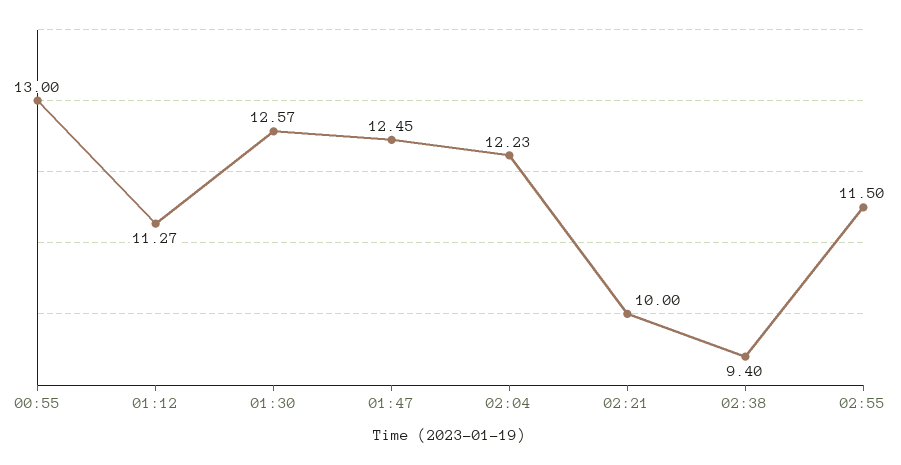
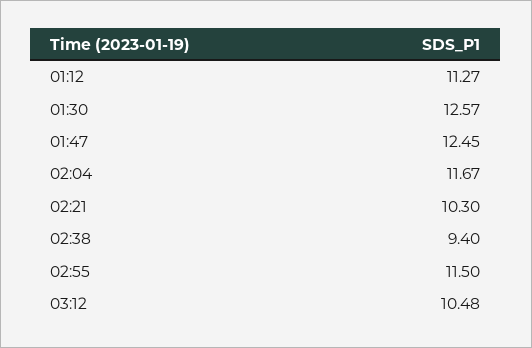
00:55: 13 -> none
02:04: 12.23 -> 11.67
02:21: 10 -> 10.3
03:12: none -> 10.48

